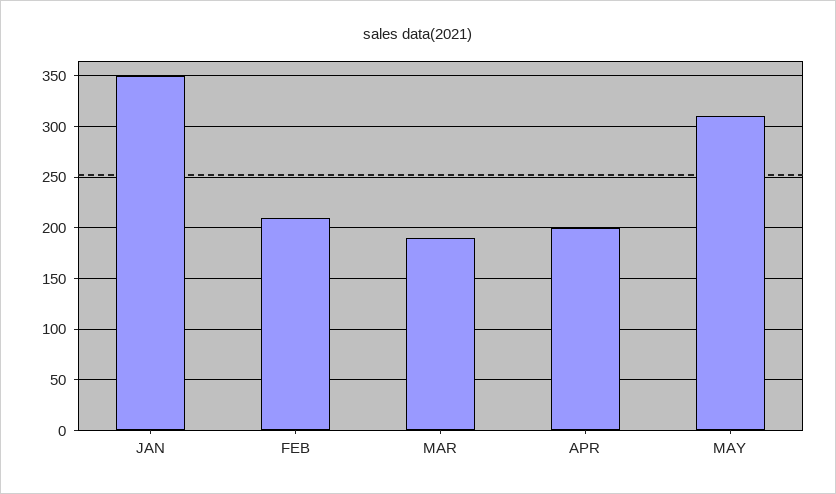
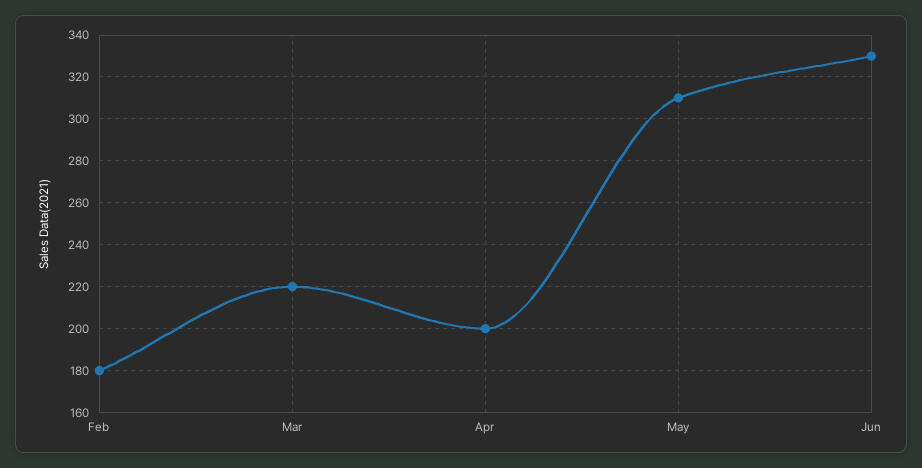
JAN: 350 -> none
FEB: 210 -> 180
MAR: 190 -> 220
Jun: none -> 330

